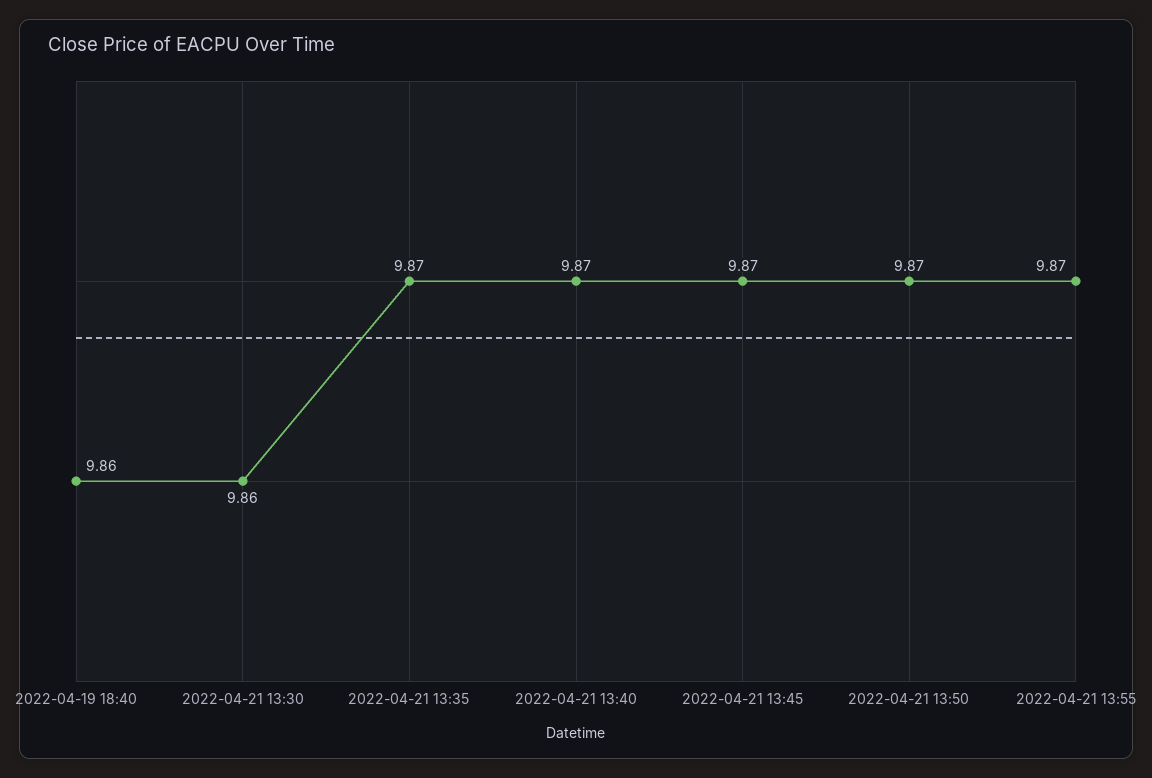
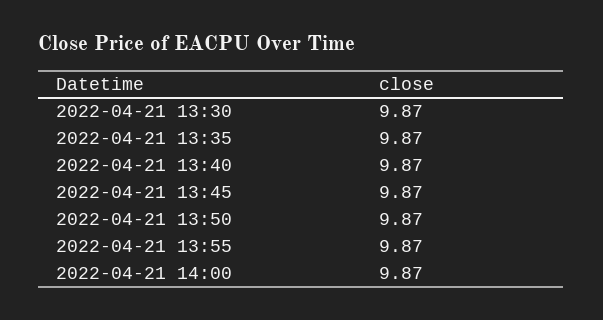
2022-04-19 18:40: 9.86 -> none
2022-04-21 13:30: 9.86 -> 9.87
2022-04-21 14:00: none -> 9.87

